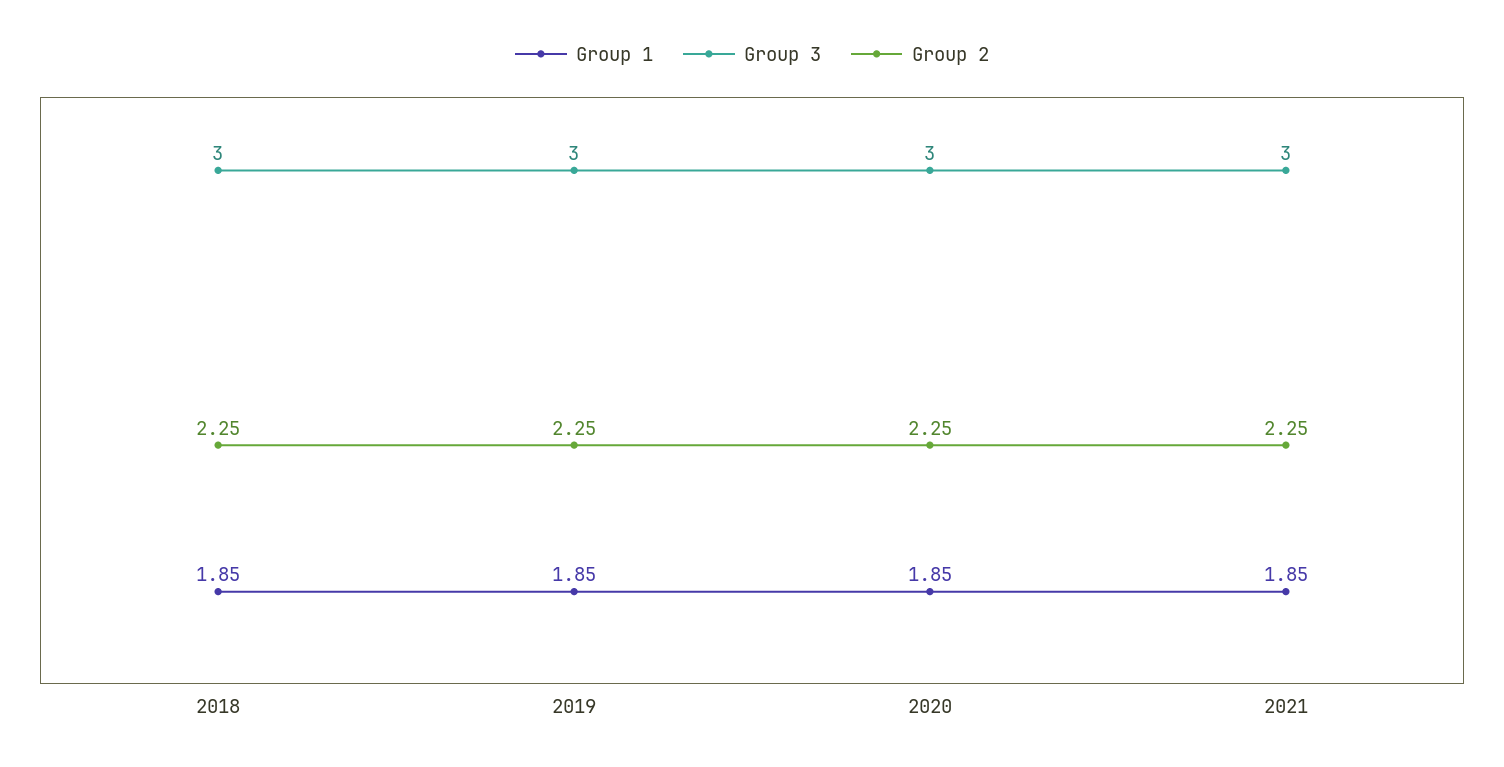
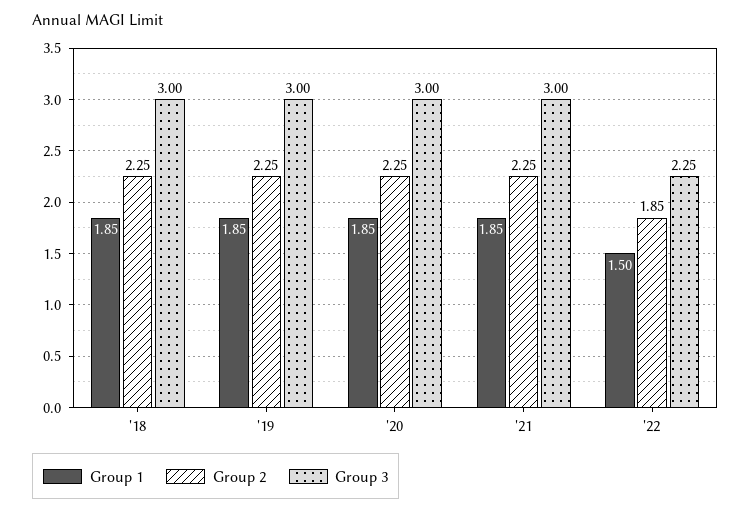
Group 1, '22: none -> 1.5
Group 2, '22: none -> 1.85
Group 3, '22: none -> 2.25

